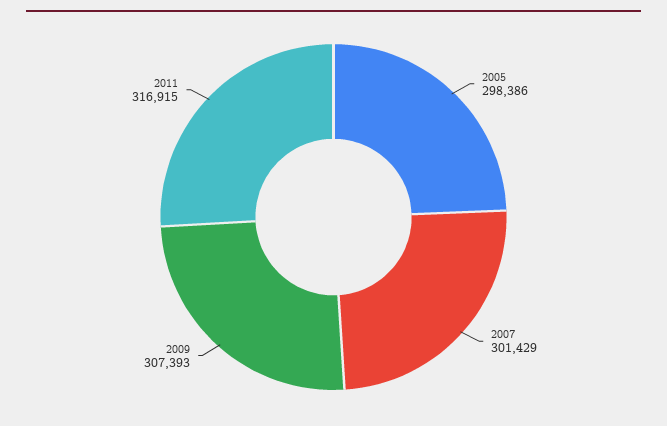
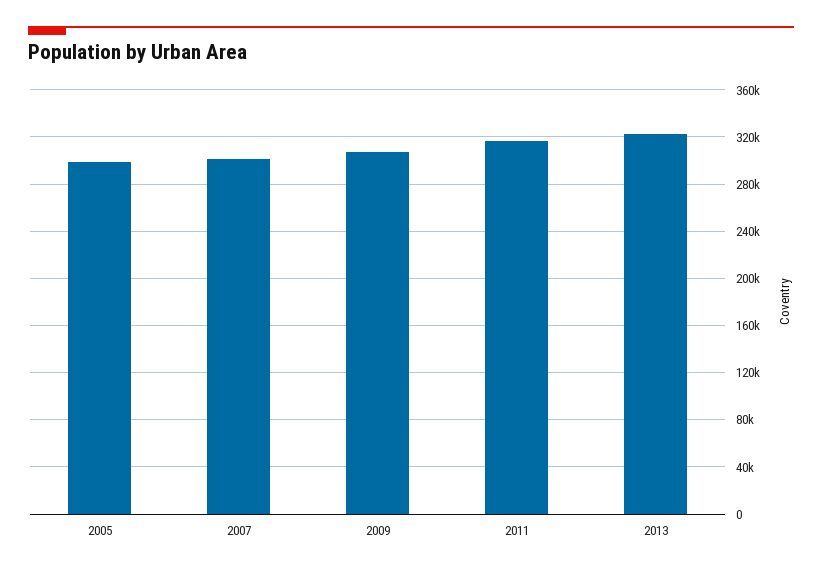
2013: none -> 320000

